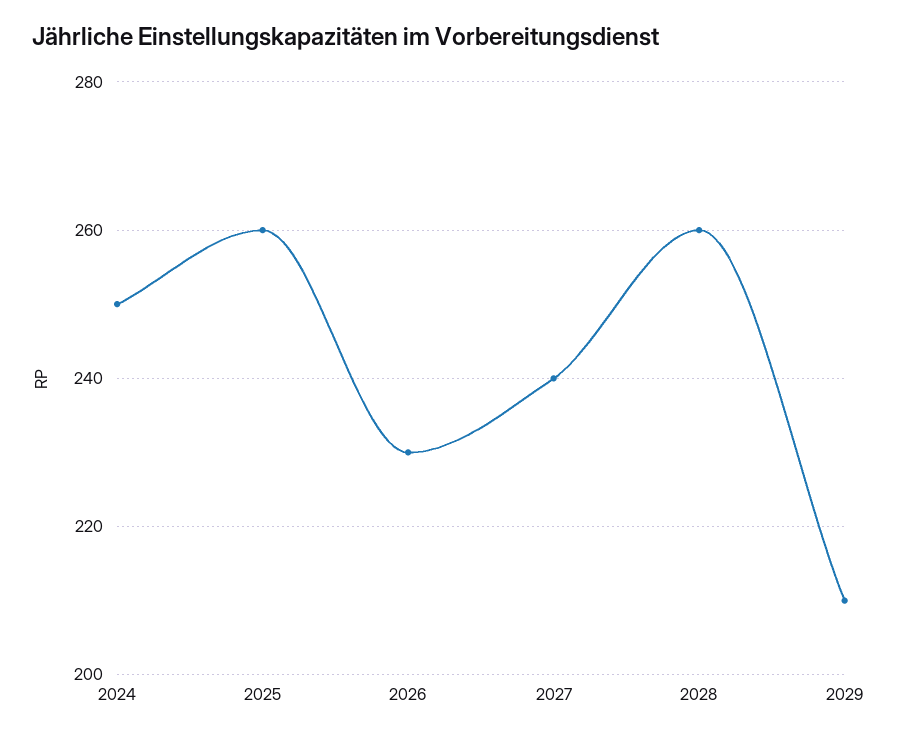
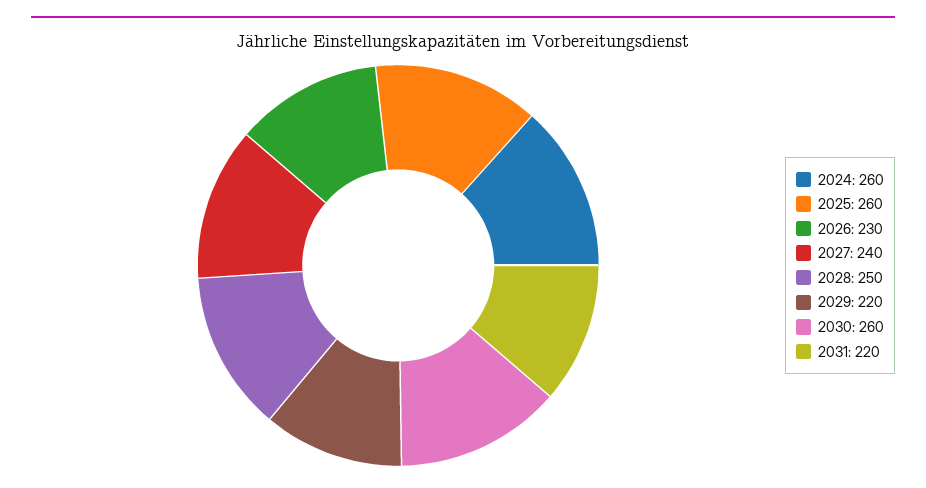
2024: 250 -> 260
2028: 260 -> 250
2029: 210 -> 220
2030: none -> 260
2031: none -> 220

